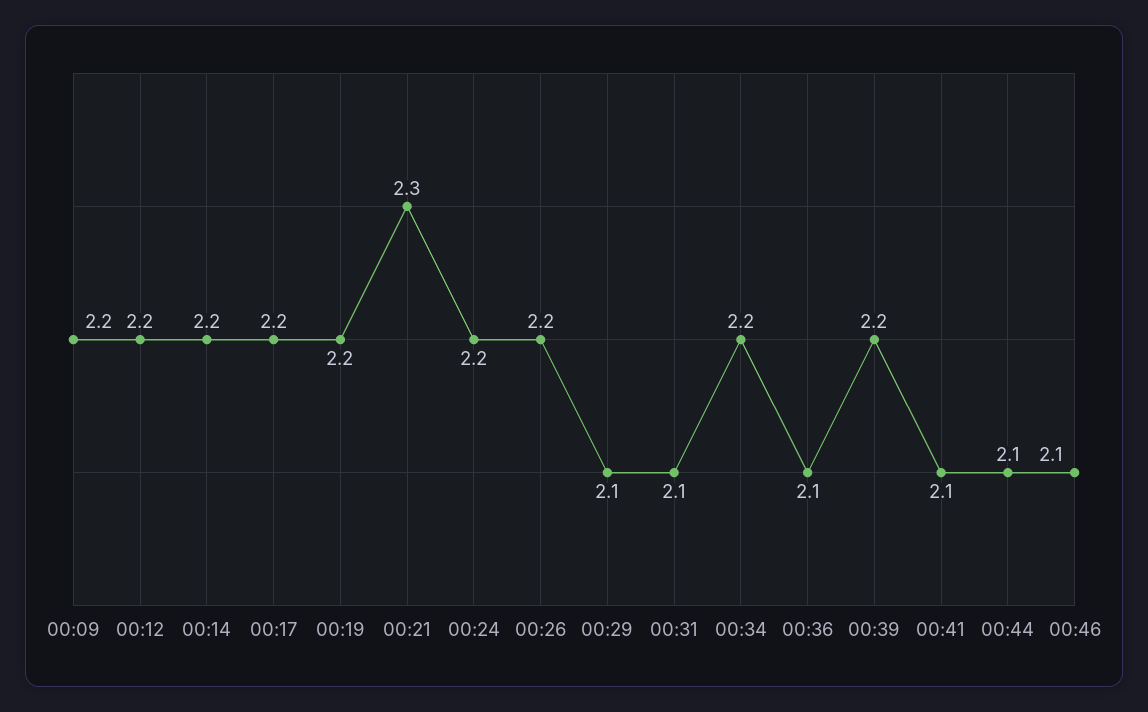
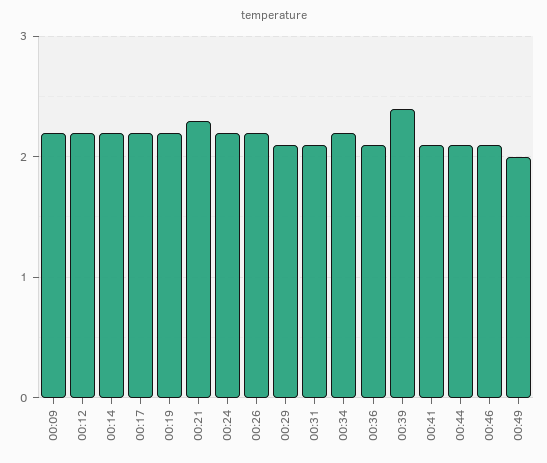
00:39: 2.2 -> 2.4
00:49: none -> 2

